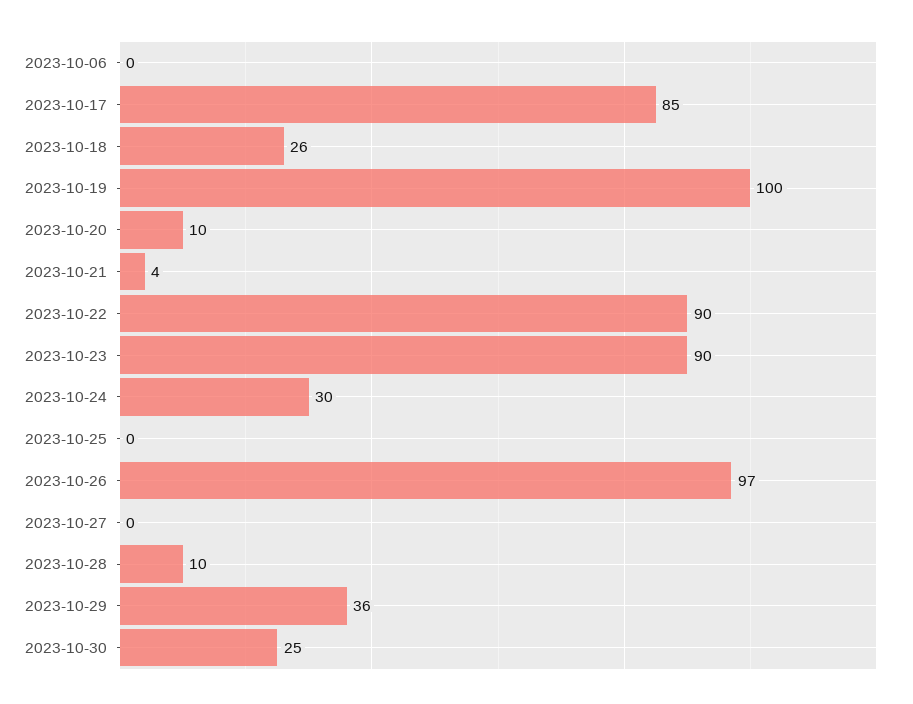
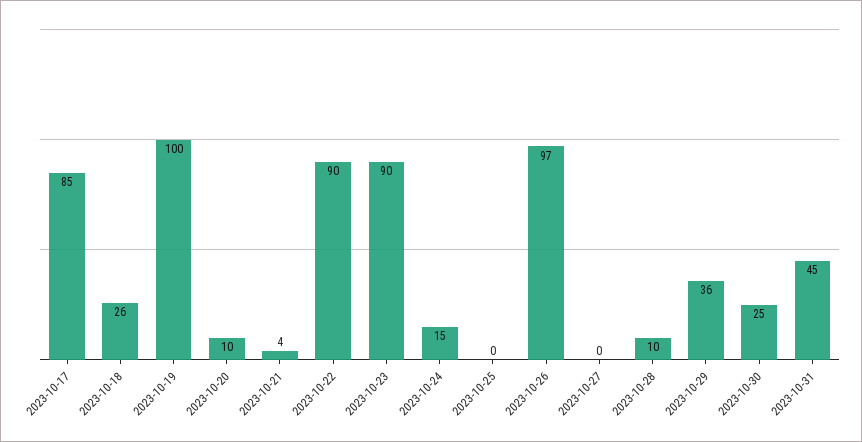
2023-10-06: 0 -> none
2023-10-24: 30 -> 15
2023-10-31: none -> 45

